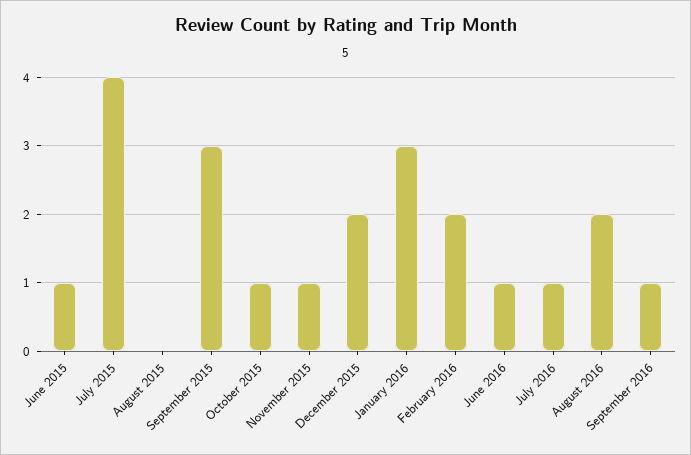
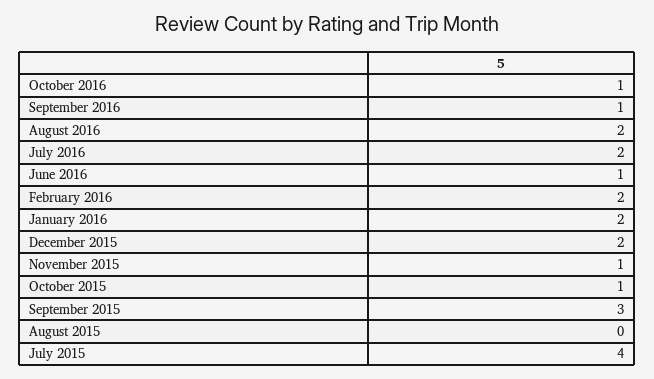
June 2015: 1 -> none
January 2016: 3 -> 2
July 2016: 1 -> 2
October 2016: none -> 1

